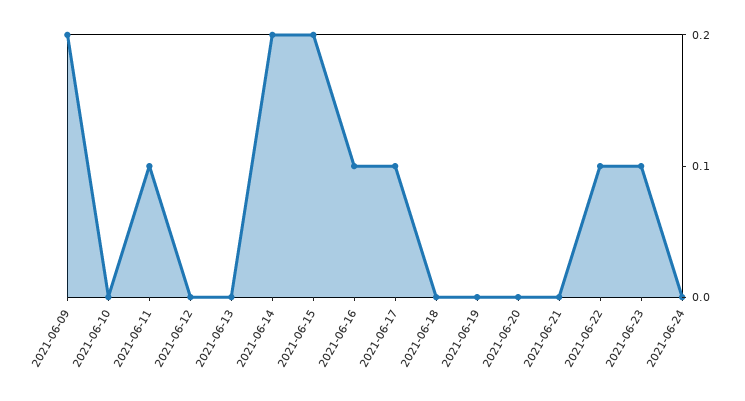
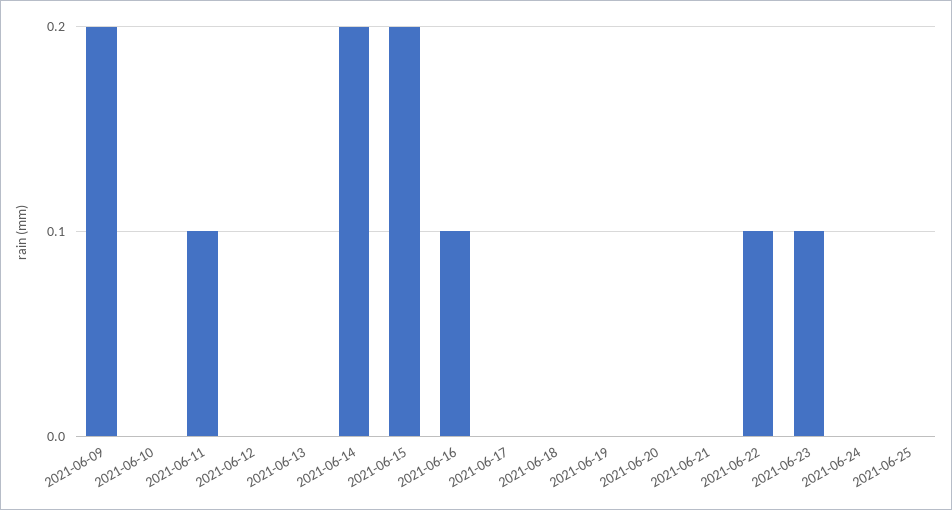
2021-06-17: 0.1 -> 0
2021-06-25: none -> 0

